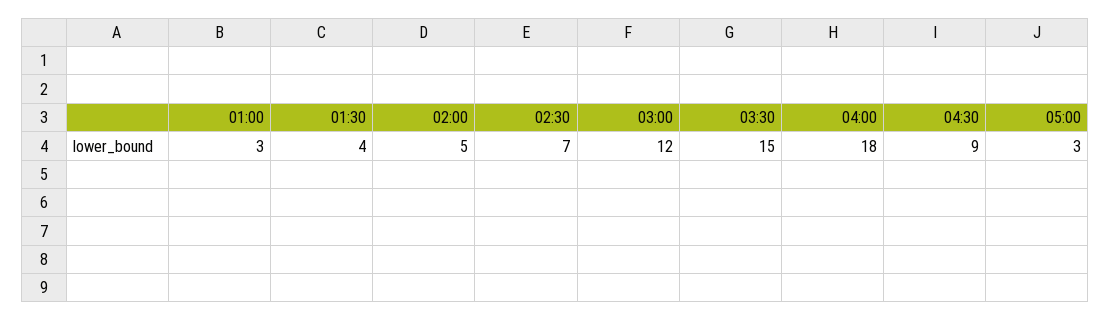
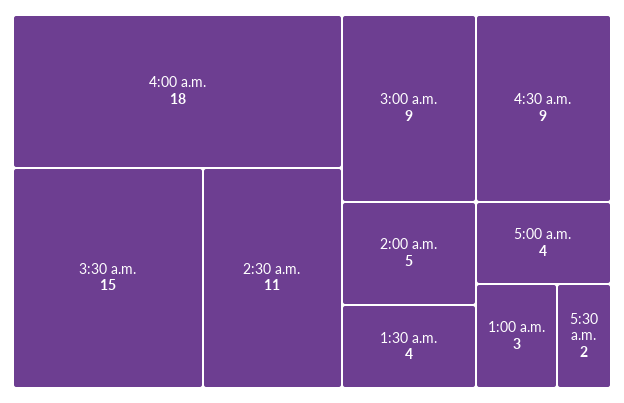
02:30: 7 -> 11
03:00: 12 -> 9
05:00: 3 -> 4
5:30 a.m.: none -> 2

